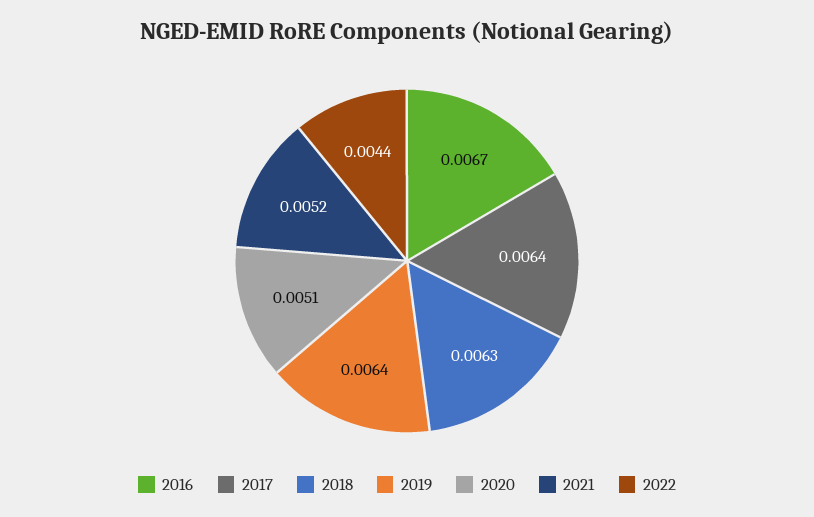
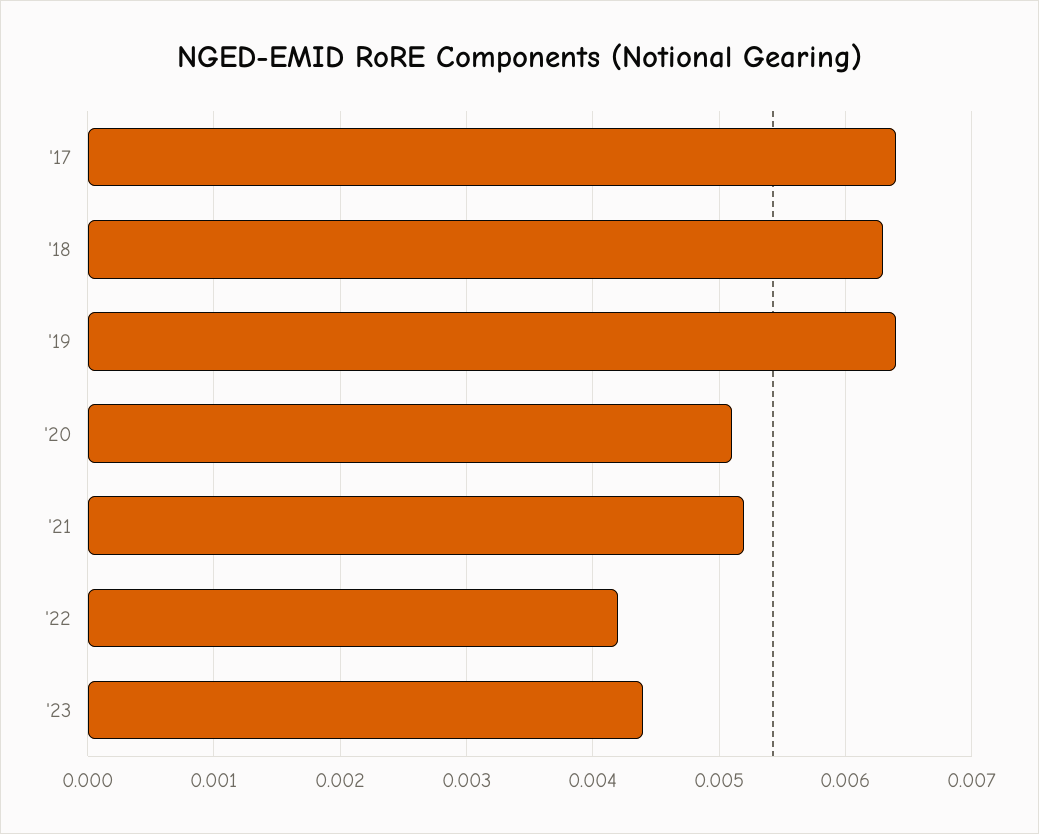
2016: 0.0067 -> none
2022: 0.0044 -> 0.0042
'23: none -> 0.0044

